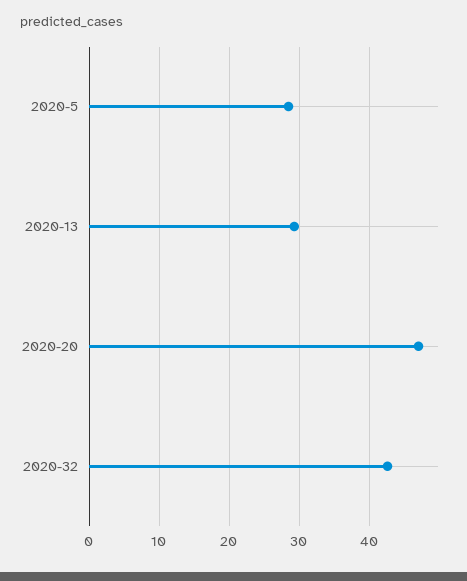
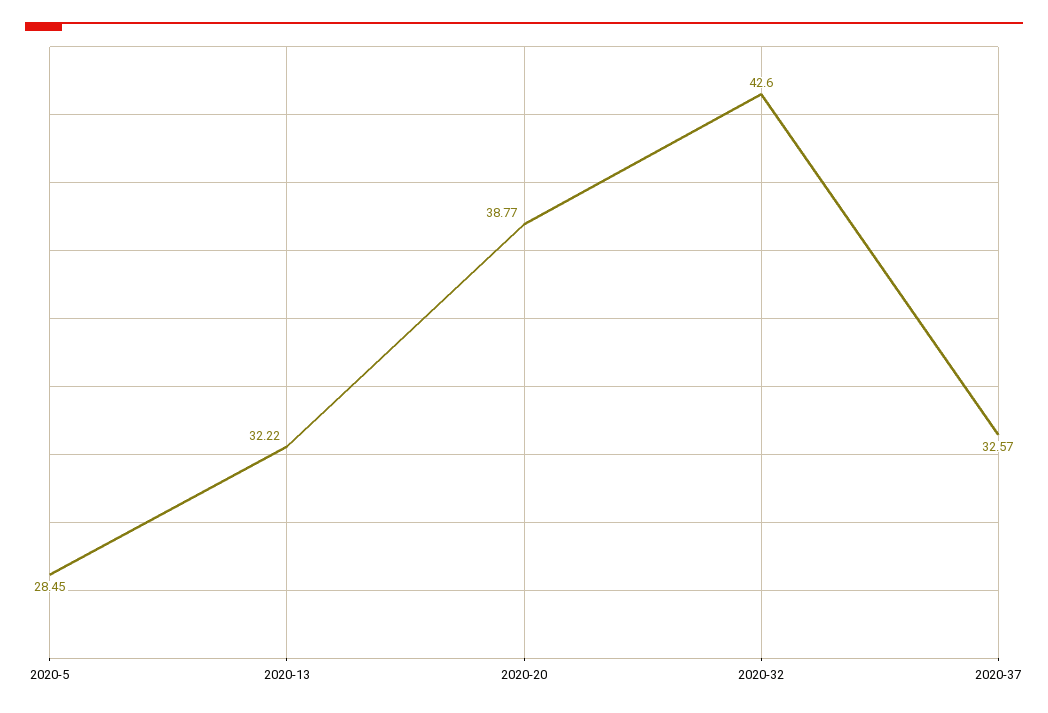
2020-13: 29 -> 32.22
2020-20: 47 -> 38.77
2020-37: none -> 32.57

